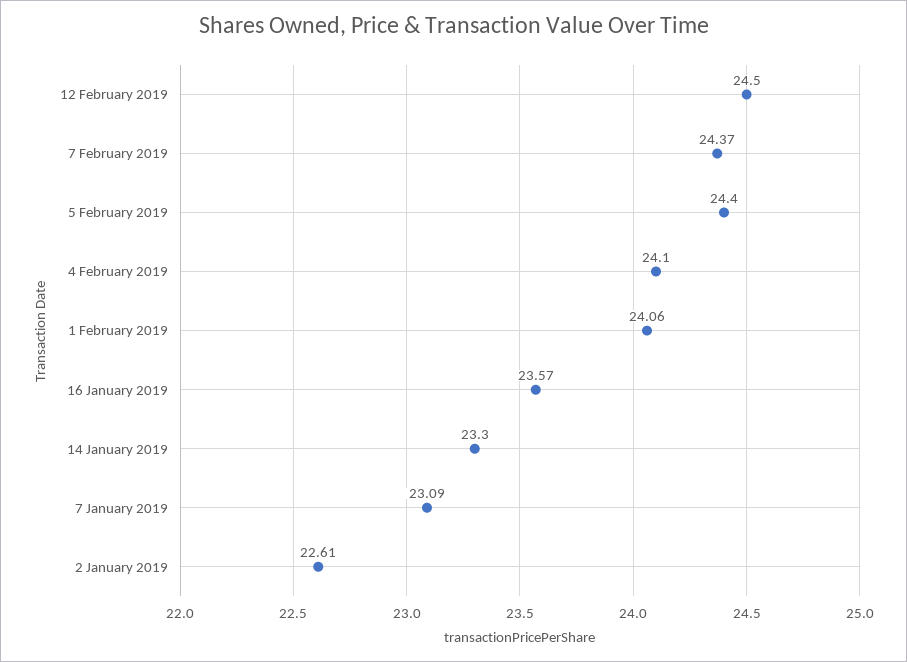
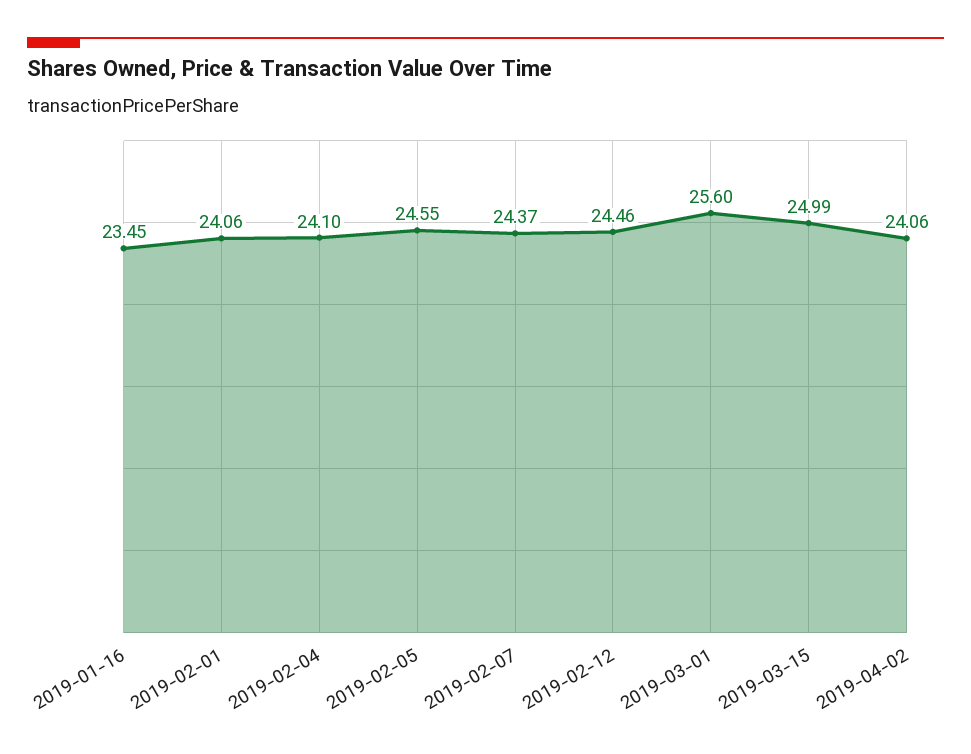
12 February 2019: 24.5 -> 24.46
5 February 2019: 24.4 -> 24.55
16 January 2019: 23.57 -> 23.45
14 January 2019: 23.3 -> none
7 January 2019: 23.09 -> none
2 January 2019: 22.61 -> none
2019-03-01: none -> 25.6
2019-03-15: none -> 24.99
2019-04-02: none -> 24.06

